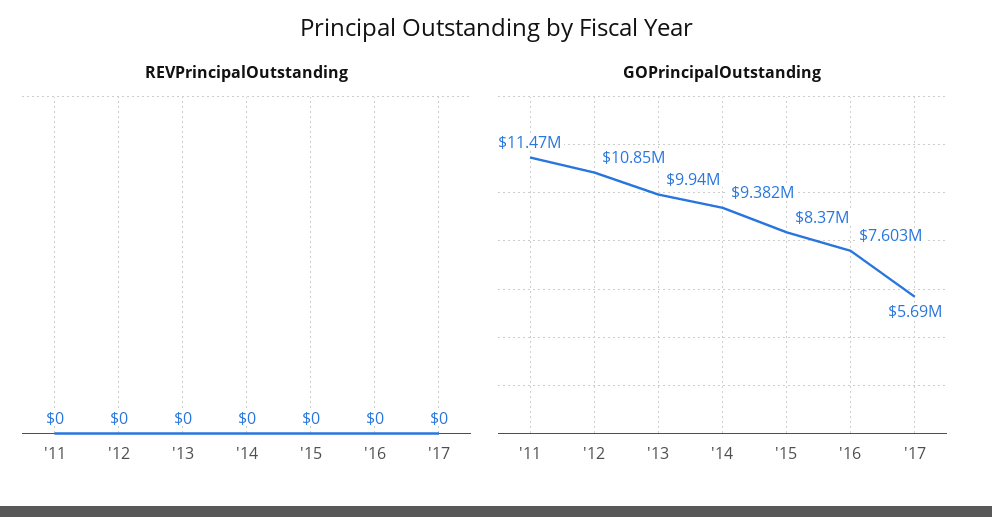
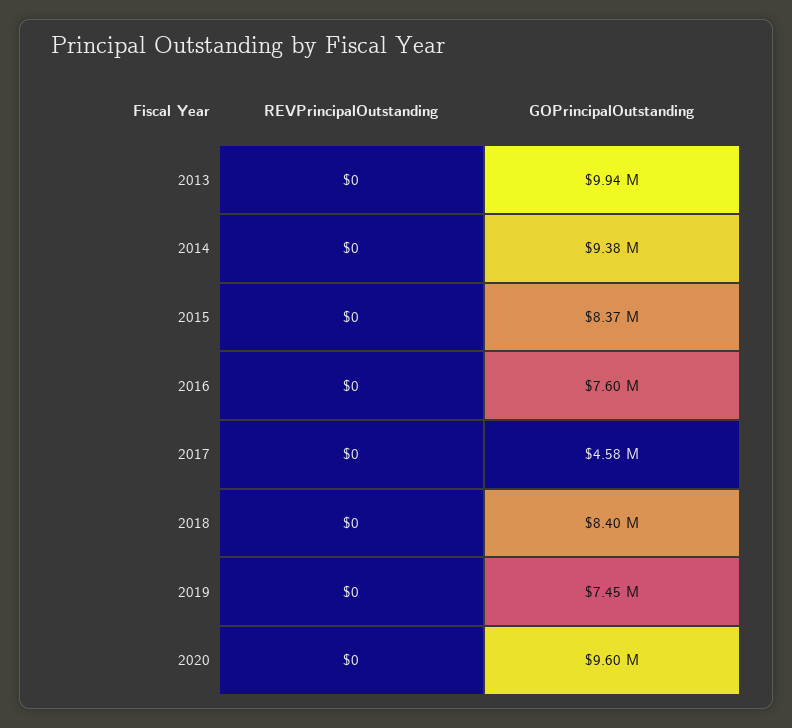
REVPrincipalOutstanding, '11: 0 -> none
REVPrincipalOutstanding, '12: 0 -> none
GOPrincipalOutstanding, '11: 11470000 -> none
GOPrincipalOutstanding, '12: 10850000 -> none
GOPrincipalOutstanding, '17: 5690000 -> 4580000
REVPrincipalOutstanding, 2018: none -> 0
GOPrincipalOutstanding, 2018: none -> 8400000
REVPrincipalOutstanding, 2019: none -> 0
GOPrincipalOutstanding, 2019: none -> 7450000
REVPrincipalOutstanding, 2020: none -> 0
GOPrincipalOutstanding, 2020: none -> 9600000

